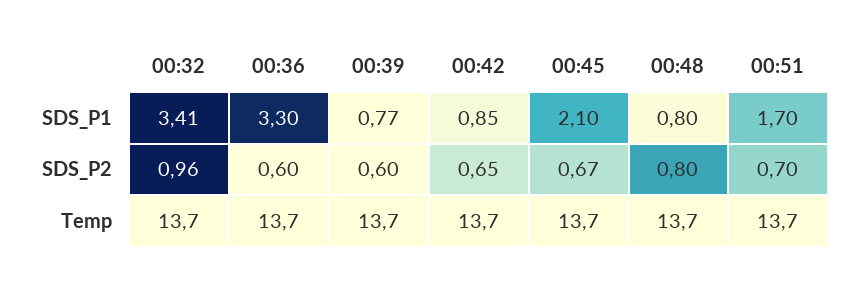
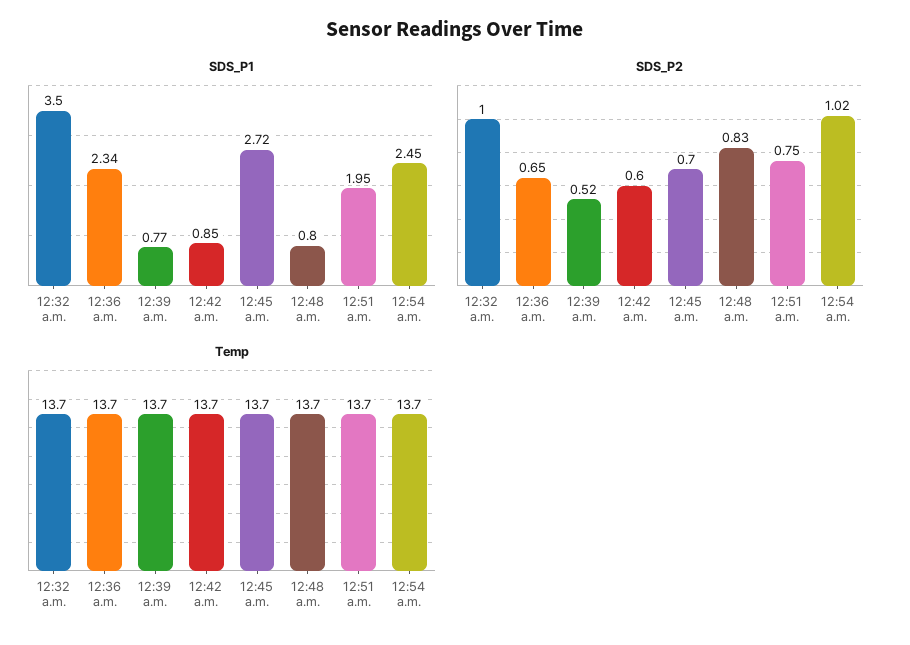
SDS_P1, 00:32: 3.41 -> 3.5
SDS_P1, 00:36: 3.3 -> 2.34
SDS_P1, 00:45: 2.1 -> 2.72
SDS_P1, 00:51: 1.7 -> 1.95
SDS_P2, 00:32: 0.96 -> 1
SDS_P2, 00:36: 0.6 -> 0.65
SDS_P2, 00:39: 0.6 -> 0.52
SDS_P2, 00:42: 0.65 -> 0.6
SDS_P2, 00:45: 0.67 -> 0.7
SDS_P2, 00:48: 0.8 -> 0.83
SDS_P2, 00:51: 0.7 -> 0.75
SDS_P1, 12:54 a.m.: none -> 2.45
SDS_P2, 12:54 a.m.: none -> 1.02
Temp, 12:54 a.m.: none -> 13.7

